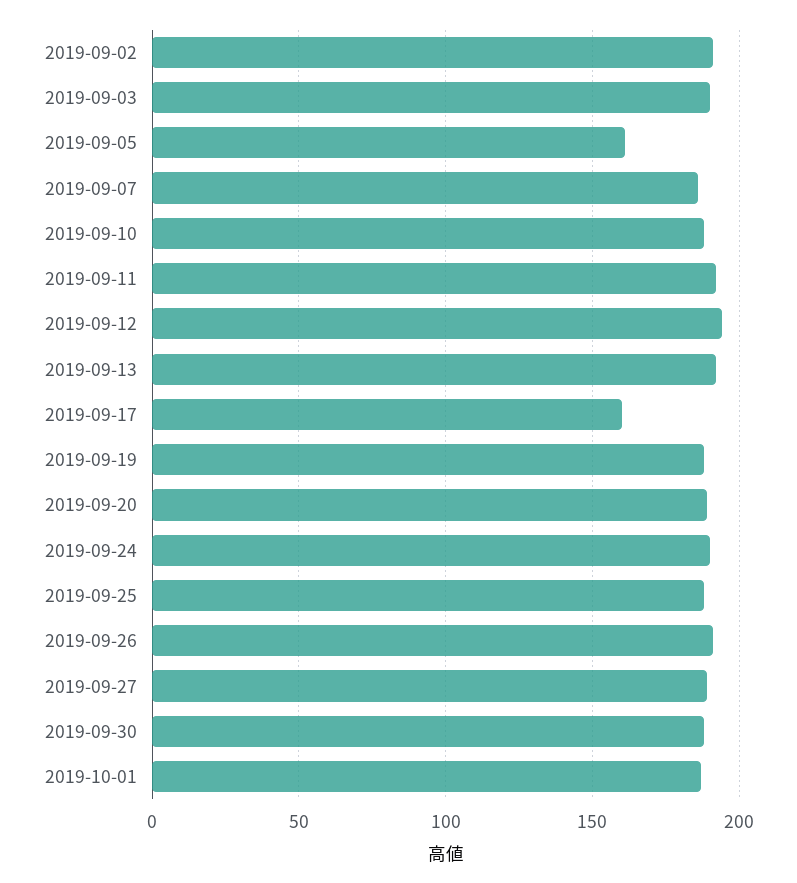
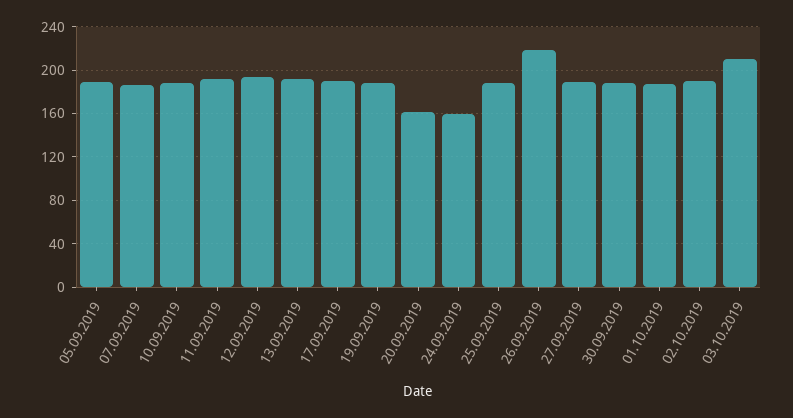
2019-09-02: 190 -> none
2019-09-03: 190 -> none
2019-09-05: 160 -> 190
2019-09-17: 160 -> 190
2019-09-20: 190 -> 160
2019-09-24: 190 -> 160
2019-09-26: 190 -> 220
02.10.2019: none -> 190
03.10.2019: none -> 210

